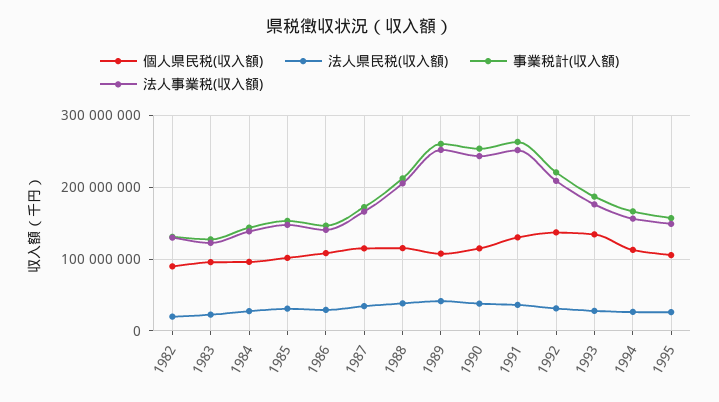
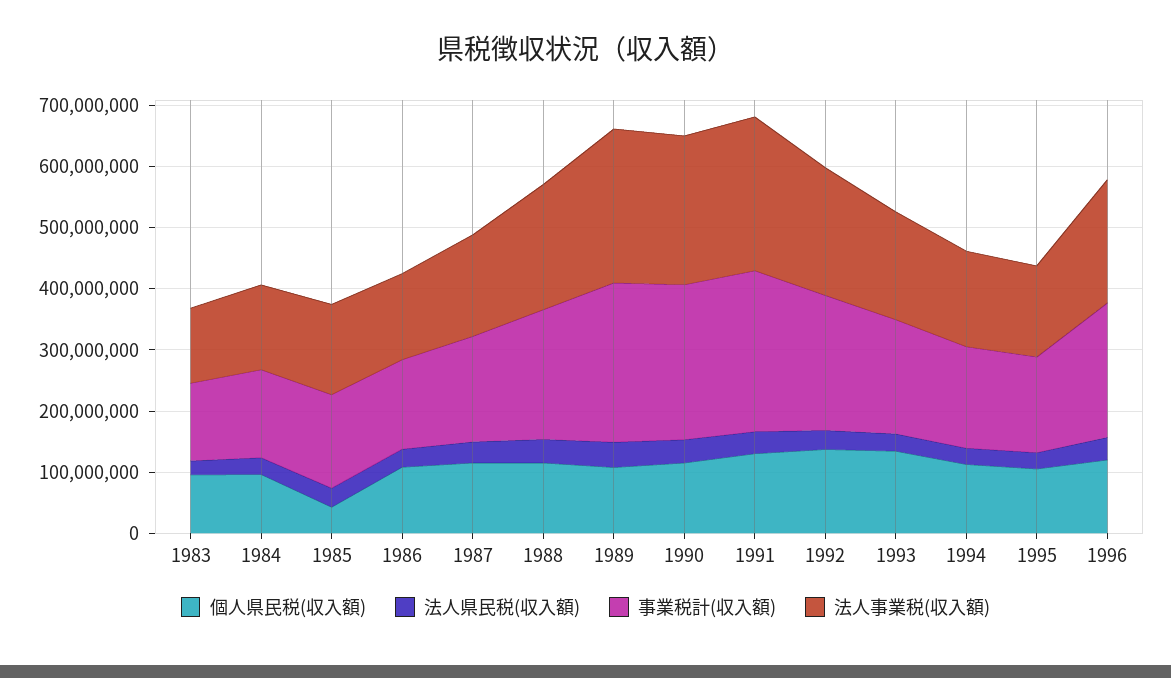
個人県民税(収入額), 1982: 90000000 -> none
法人県民税(収入額), 1982: 20000000 -> none
事業税計(収入額), 1982: 130000000 -> none
法人事業税(収入額), 1982: 130000000 -> none
個人県民税(収入額), 1985: 100000000 -> 40000000
個人県民税(収入額), 1996: none -> 120000000
法人県民税(収入額), 1996: none -> 40000000
事業税計(収入額), 1996: none -> 220000000
法人事業税(収入額), 1996: none -> 200000000

